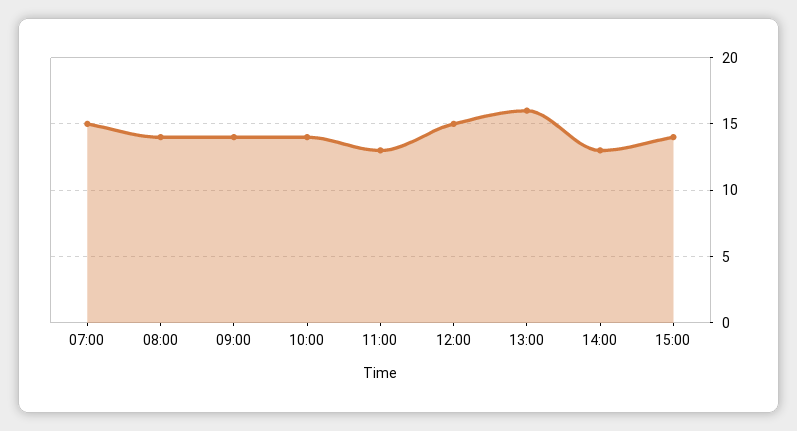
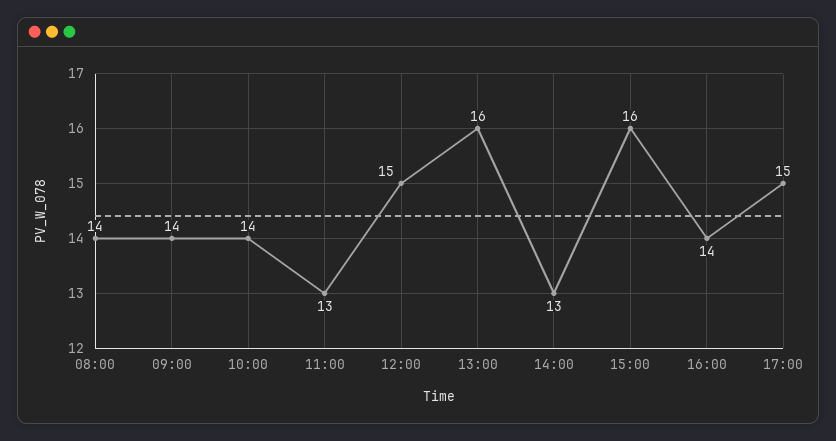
07:00: 15 -> none
15:00: 14 -> 16
16:00: none -> 14
17:00: none -> 15

